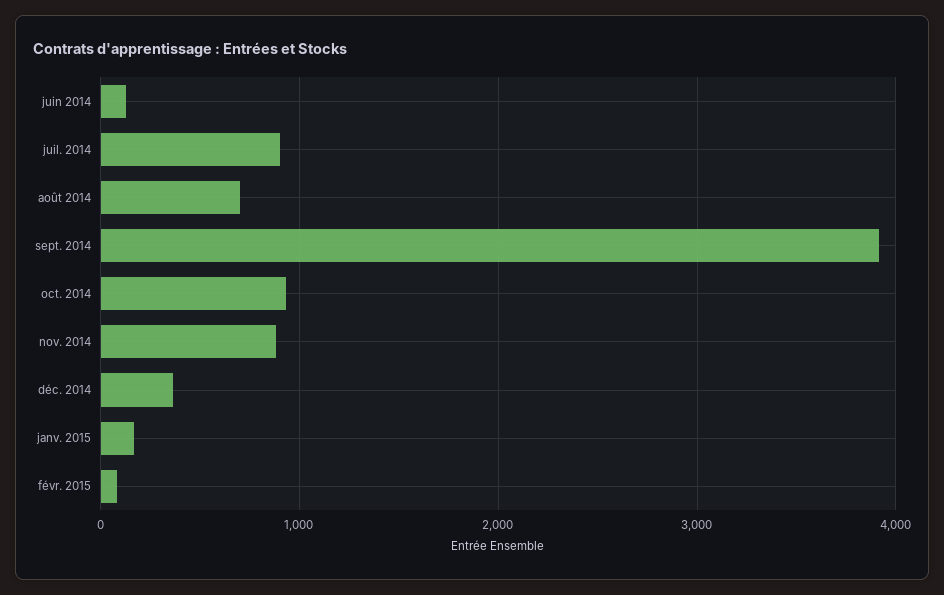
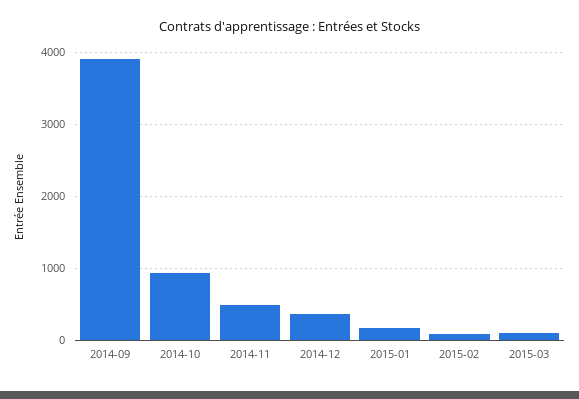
juin 2014: 100 -> none
juil. 2014: 900 -> none
août 2014: 700 -> none
nov. 2014: 900 -> 500
2015-03: none -> 100

